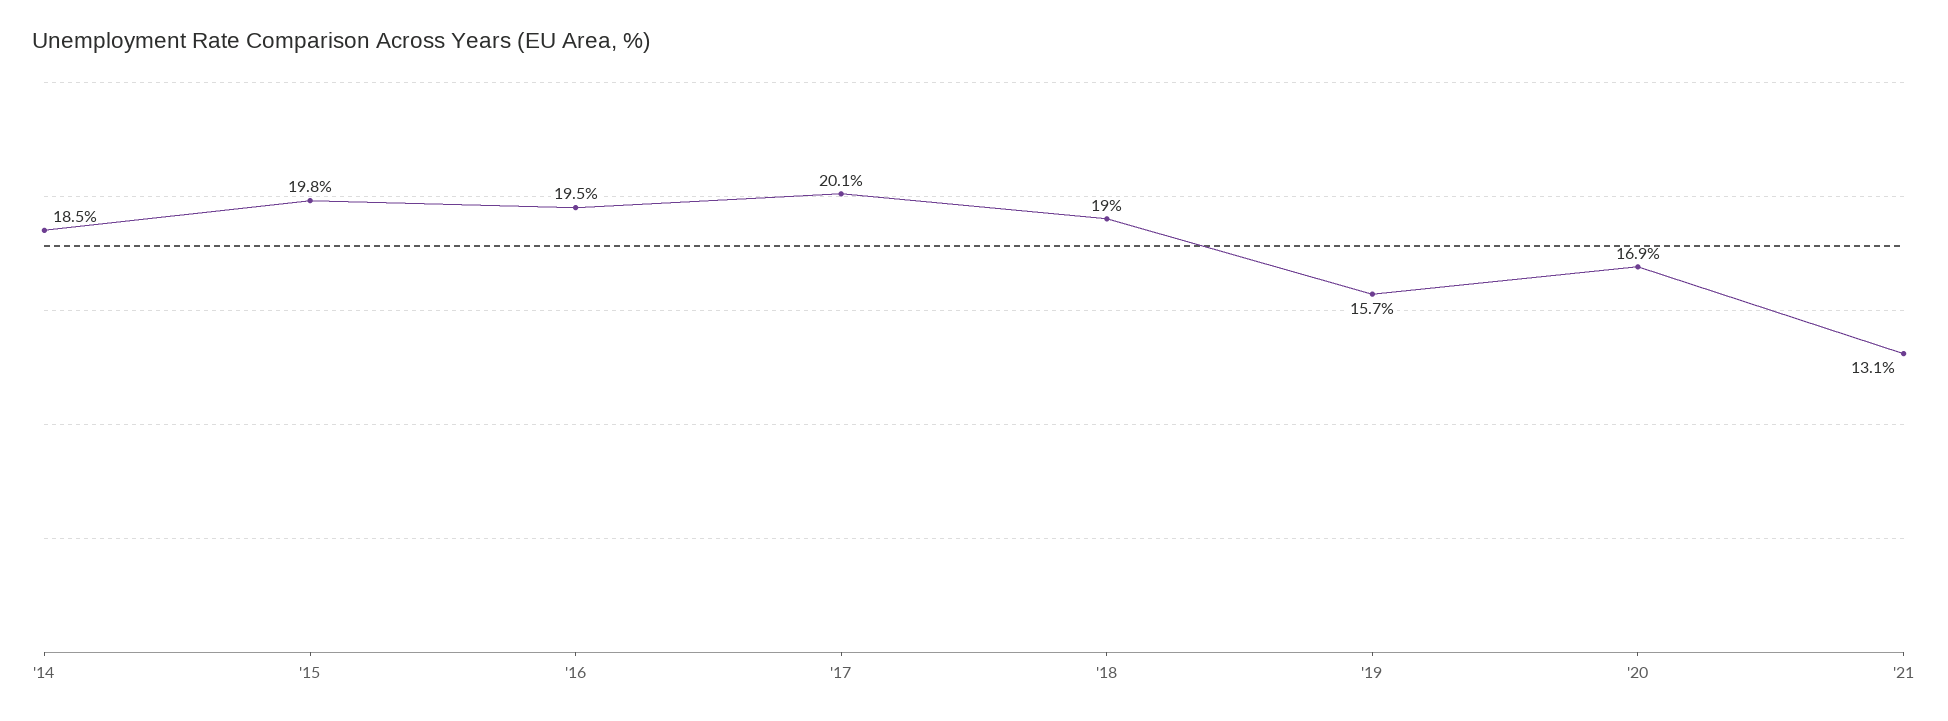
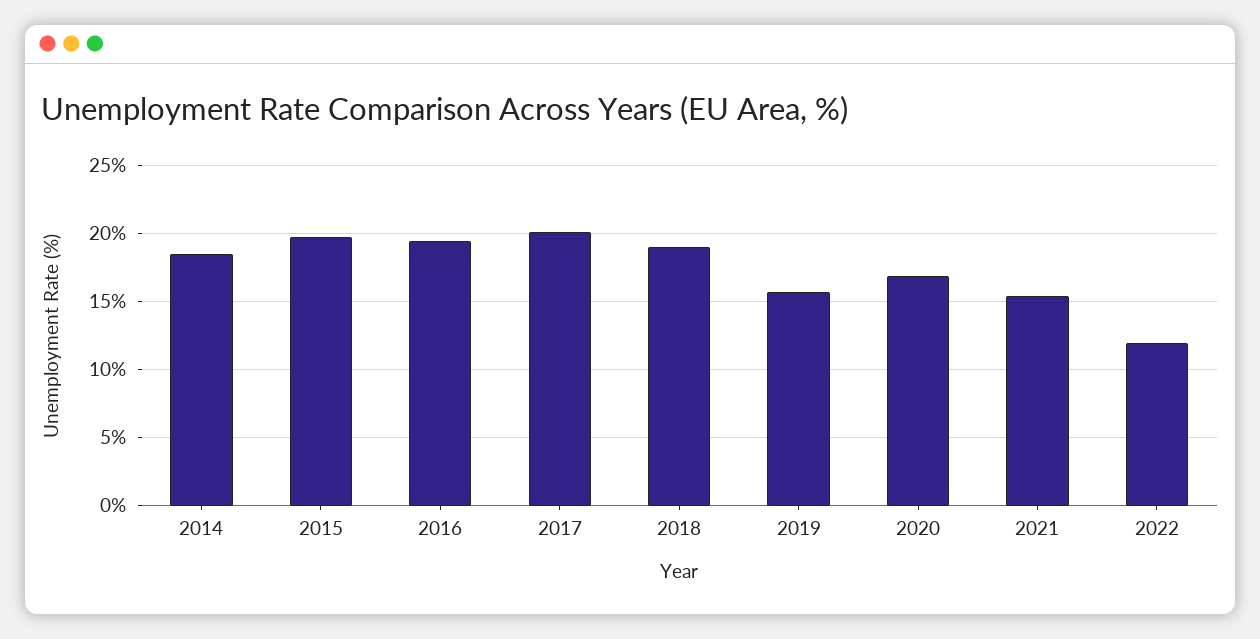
'21: 13.1 -> 15.5
2022: none -> 12

